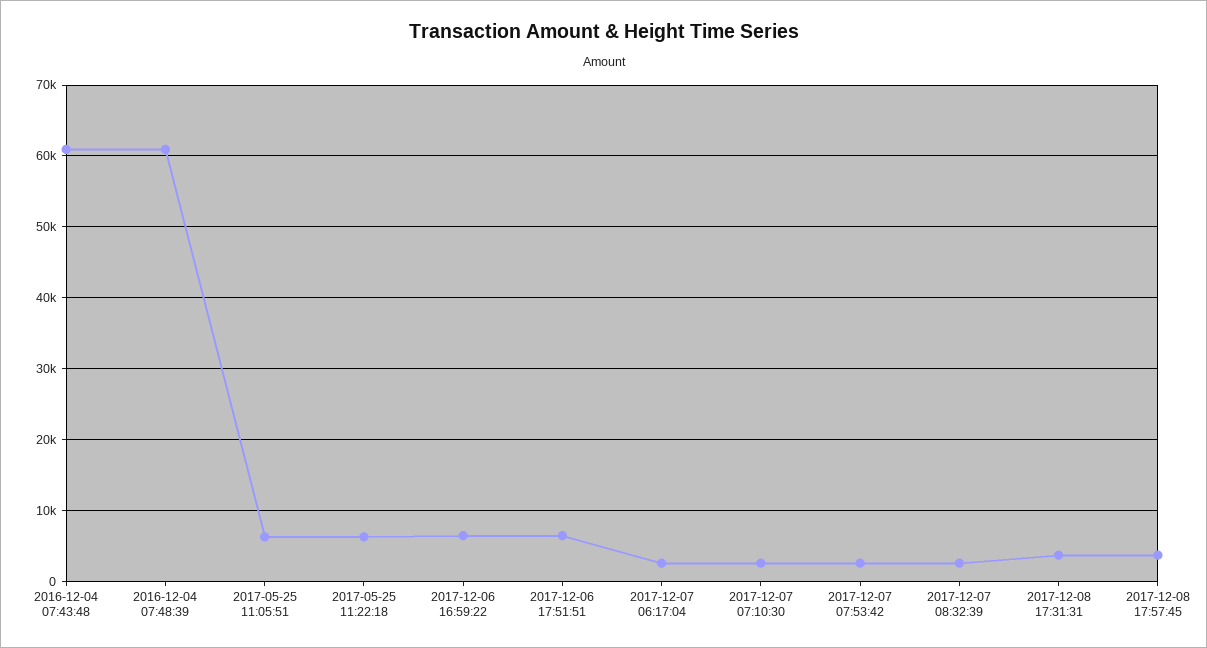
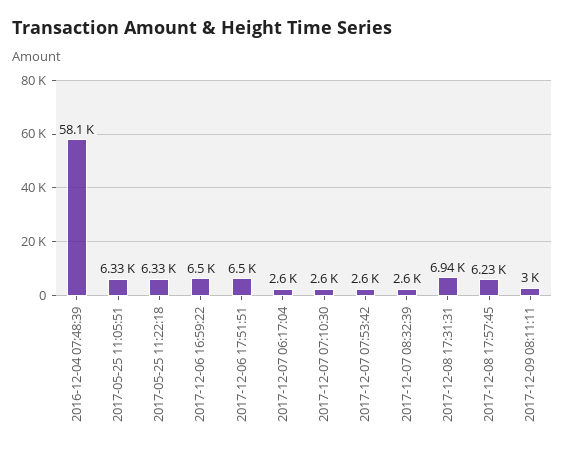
2016-12-04 07:43:48: 61000 -> none
2016-12-04 07:48:39: 61000 -> 58100
2017-12-08 17:31:31: 4000 -> 6940
2017-12-08 17:57:45: 4000 -> 6230
2017-12-09 08:11:11: none -> 3000

